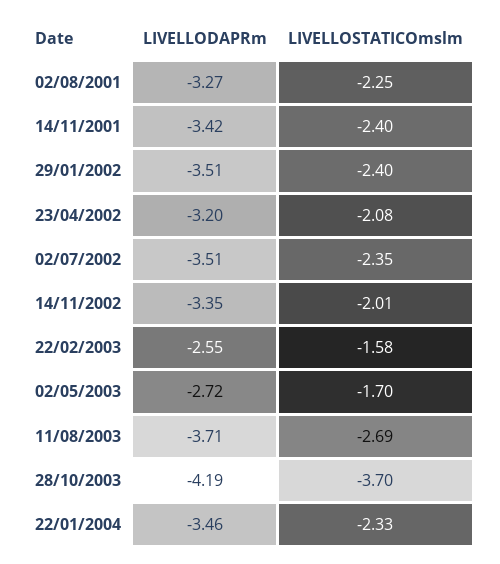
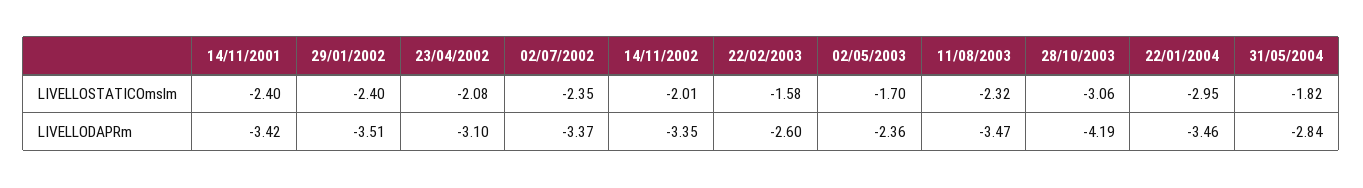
LIVELLODAPRm, 02/08/2001: -3.27 -> none
LIVELLOSTATICOmslm, 02/08/2001: -2.25 -> none
LIVELLODAPRm, 23/04/2002: -3.2 -> -3.1
LIVELLODAPRm, 02/07/2002: -3.51 -> -3.37
LIVELLODAPRm, 22/02/2003: -2.55 -> -2.6
LIVELLODAPRm, 02/05/2003: -2.72 -> -2.36
LIVELLODAPRm, 11/08/2003: -3.71 -> -3.47
LIVELLOSTATICOmslm, 11/08/2003: -2.69 -> -2.32
LIVELLOSTATICOmslm, 28/10/2003: -3.7 -> -3.06
LIVELLOSTATICOmslm, 22/01/2004: -2.33 -> -2.95
LIVELLOSTATICOmslm, 31/05/2004: none -> -1.82
LIVELLODAPRm, 31/05/2004: none -> -2.84

